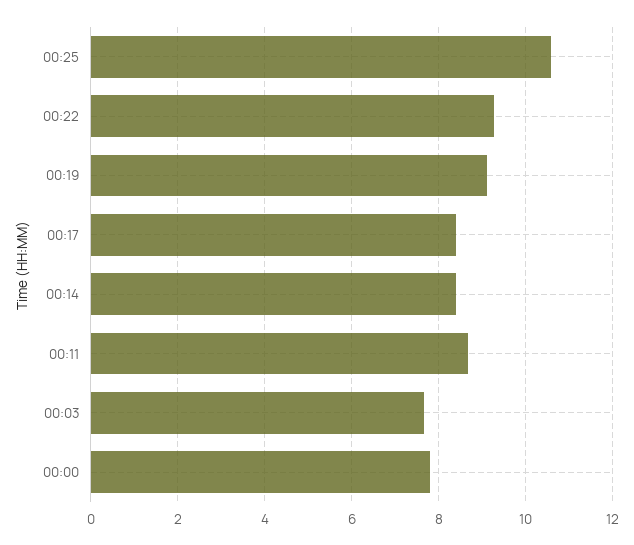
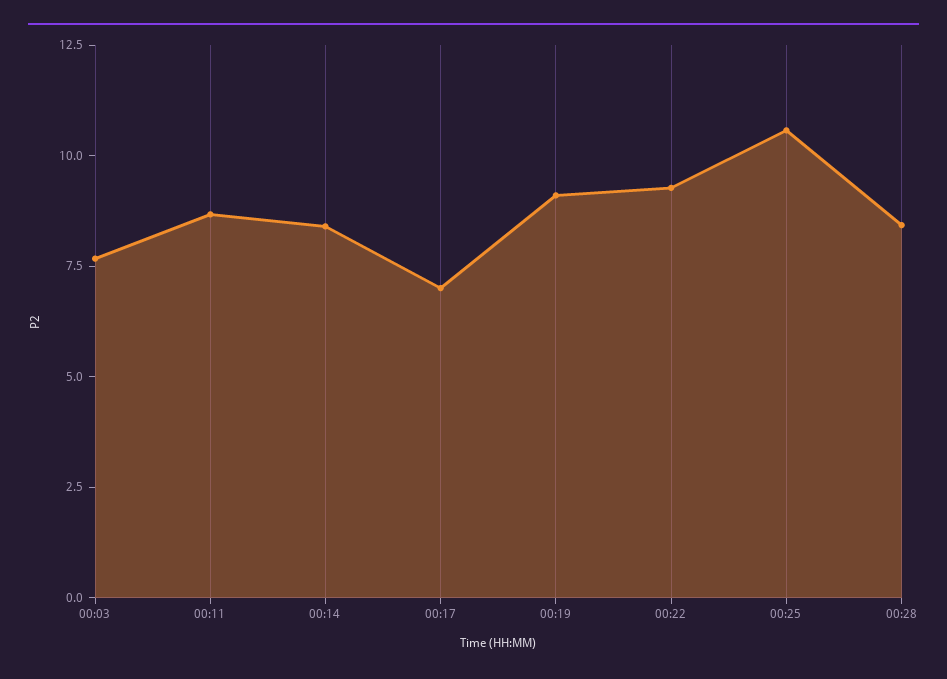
00:17: 8.4 -> 7
00:00: 7.8 -> none
00:28: none -> 8.5

